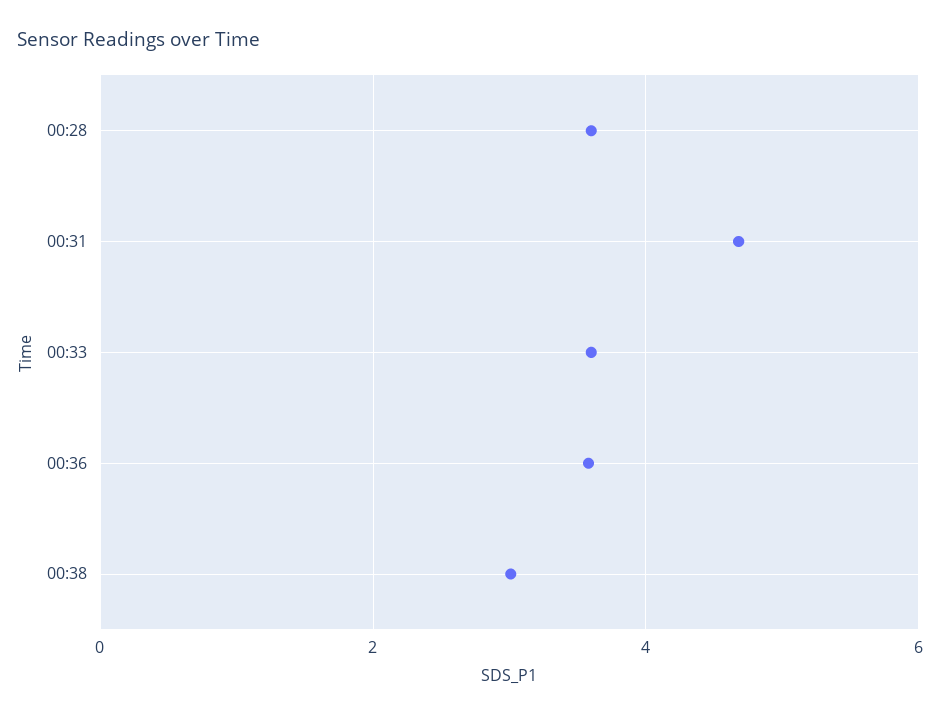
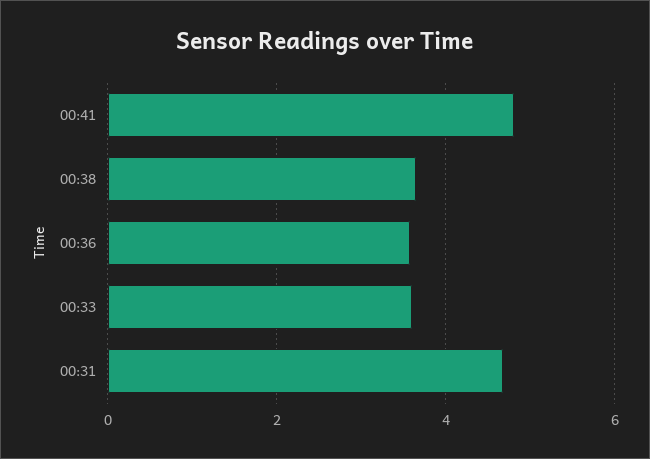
00:28: 3.6 -> none
00:38: 3 -> 3.6
00:41: none -> 4.8

